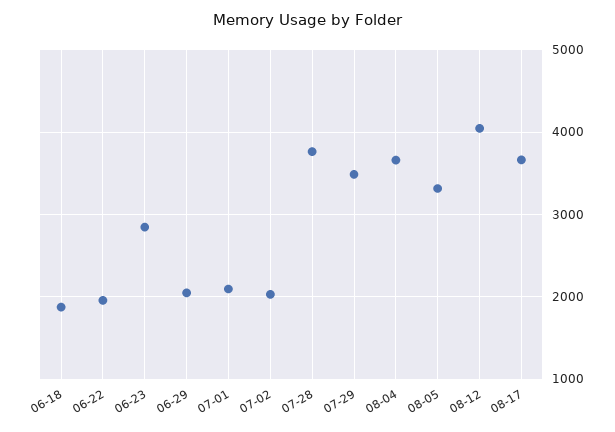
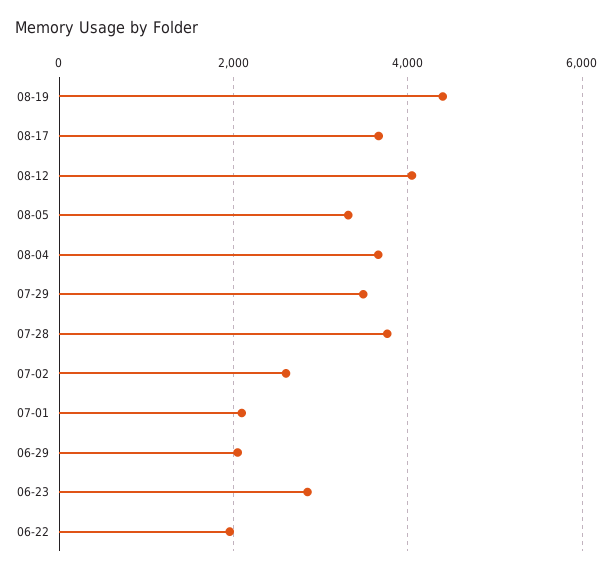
06-18: 1900 -> none
07-02: 2000 -> 2600
08-19: none -> 4400

